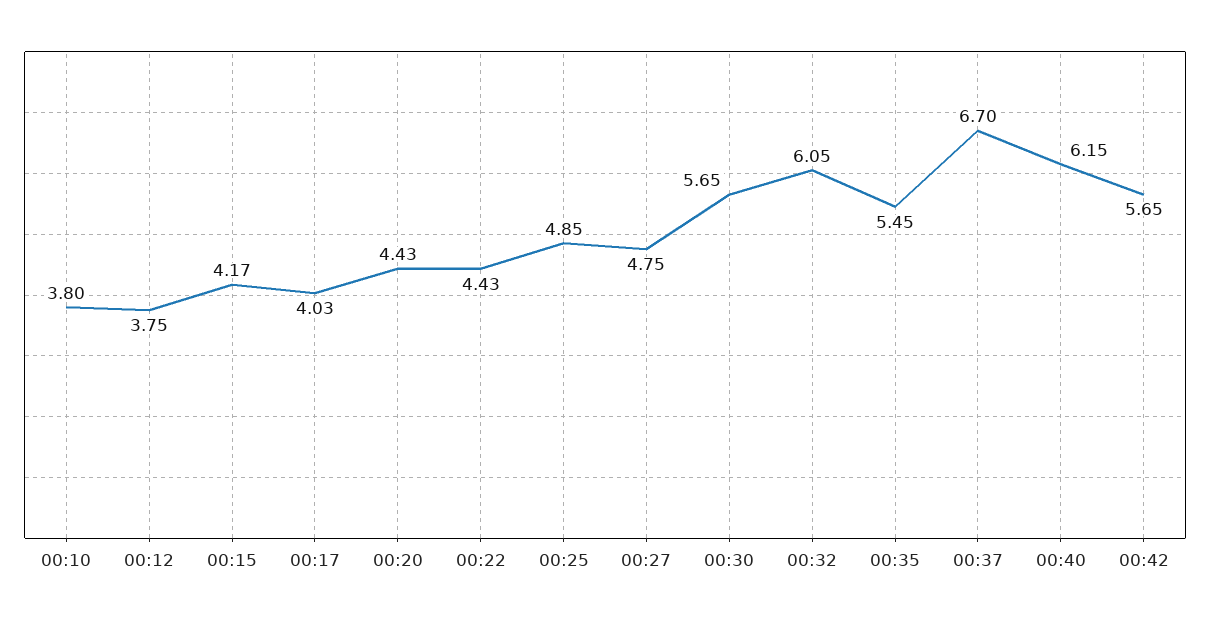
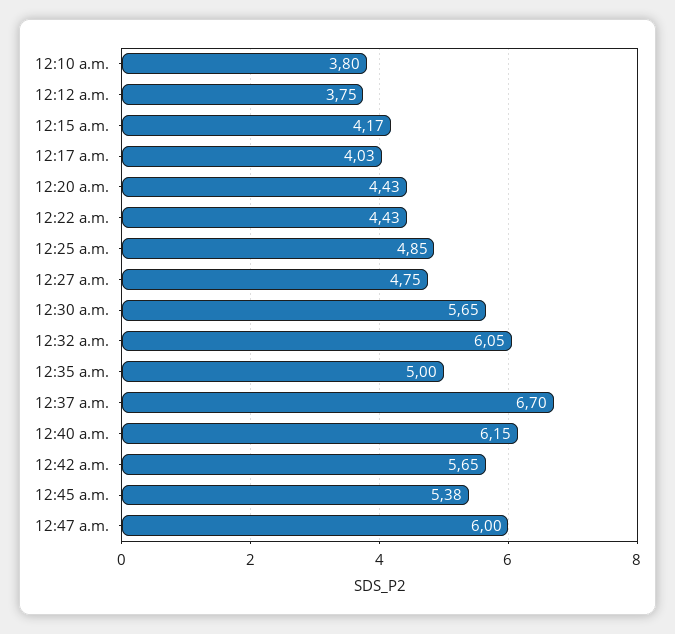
00:35: 5.45 -> 5
12:45 a.m.: none -> 5.38
12:47 a.m.: none -> 6

